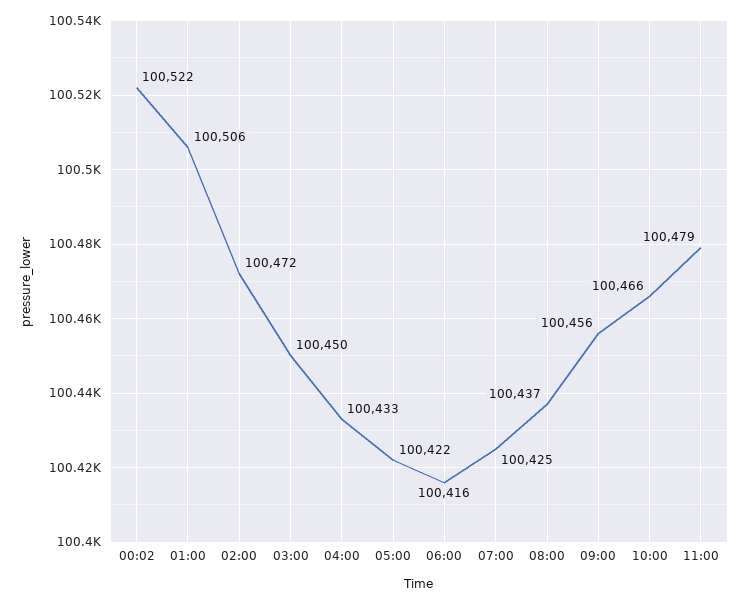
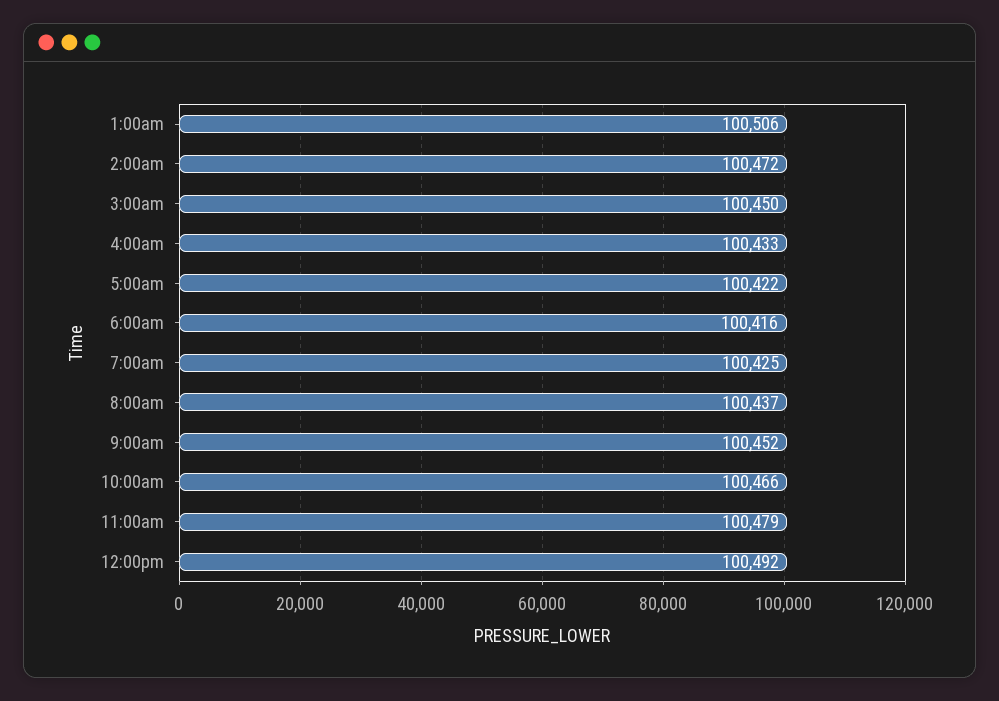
00:02: 100522 -> none
09:00: 100456 -> 100452
12:00pm: none -> 100492

